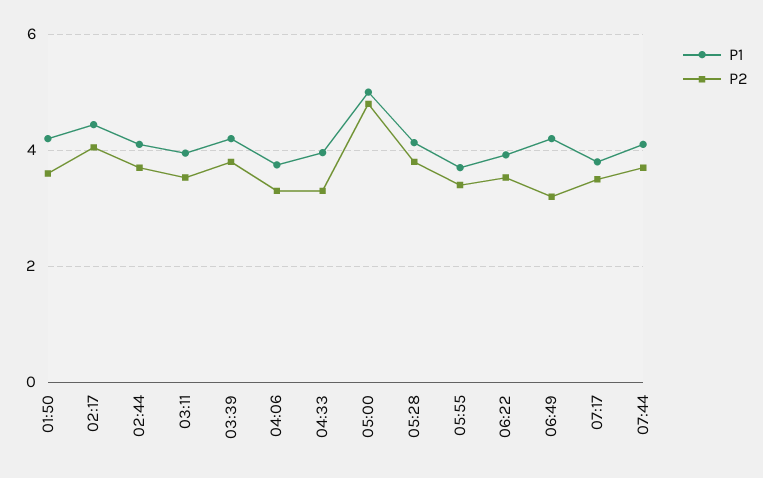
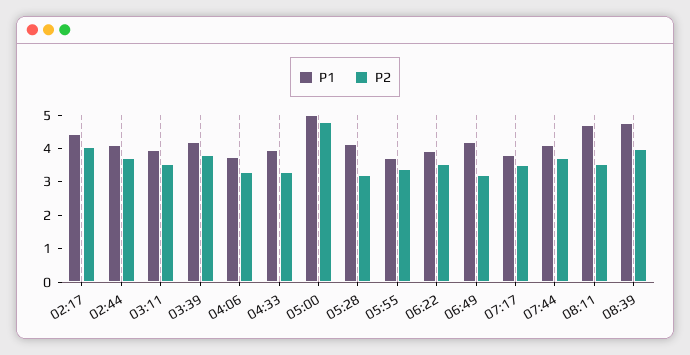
P1, 01:50: 4.2 -> none
P2, 01:50: 3.6 -> none
P2, 05:28: 3.8 -> 3.25
P1, 08:11: none -> 4.75
P2, 08:11: none -> 3.5
P1, 08:39: none -> 4.75
P2, 08:39: none -> 4

